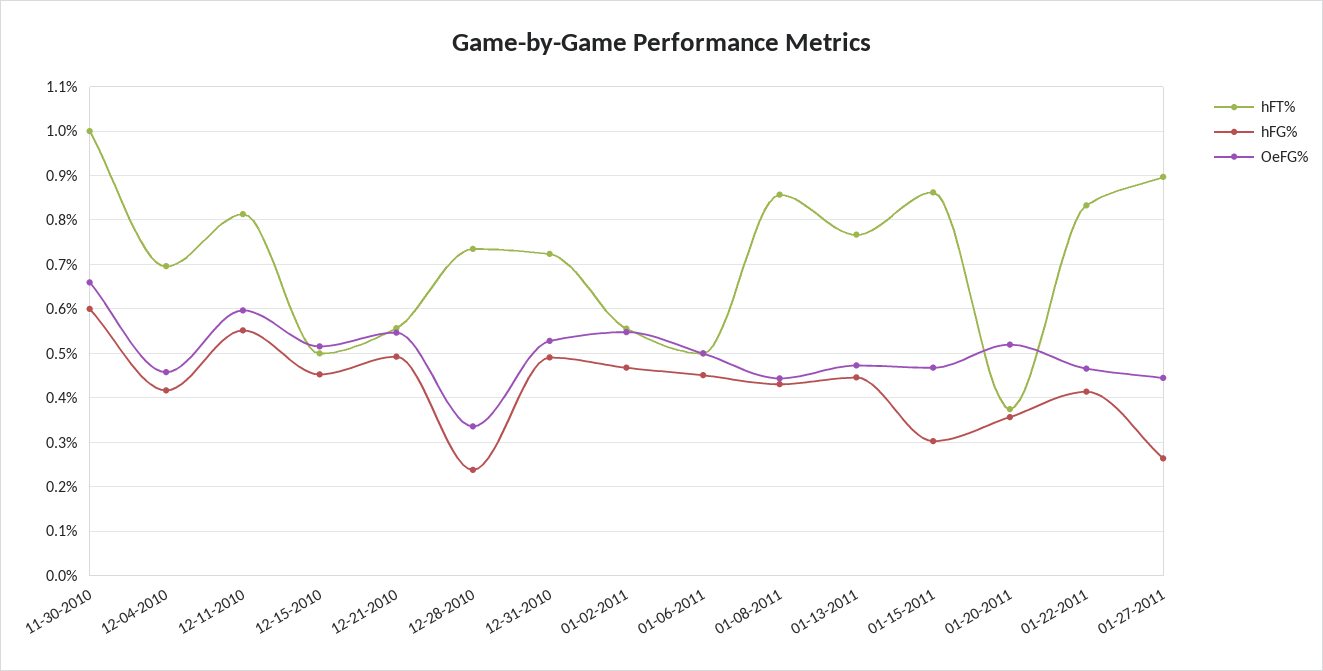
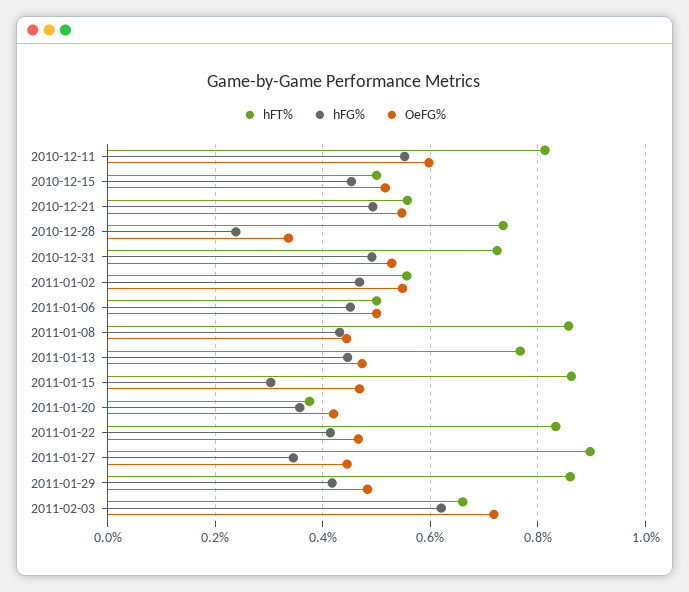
hFT%, 11-30-2010: 1 -> none
hFG%, 11-30-2010: 0.6 -> none
OeFG%, 11-30-2010: 0.66 -> none
hFT%, 12-04-2010: 0.7 -> none
hFG%, 12-04-2010: 0.42 -> none
OeFG%, 12-04-2010: 0.46 -> none
OeFG%, 01-20-2011: 0.52 -> 0.42
hFG%, 01-27-2011: 0.26 -> 0.34
hFT%, 2011-01-29: none -> 0.86
hFG%, 2011-01-29: none -> 0.42
OeFG%, 2011-01-29: none -> 0.48
hFT%, 2011-02-03: none -> 0.66
hFG%, 2011-02-03: none -> 0.62
OeFG%, 2011-02-03: none -> 0.72

